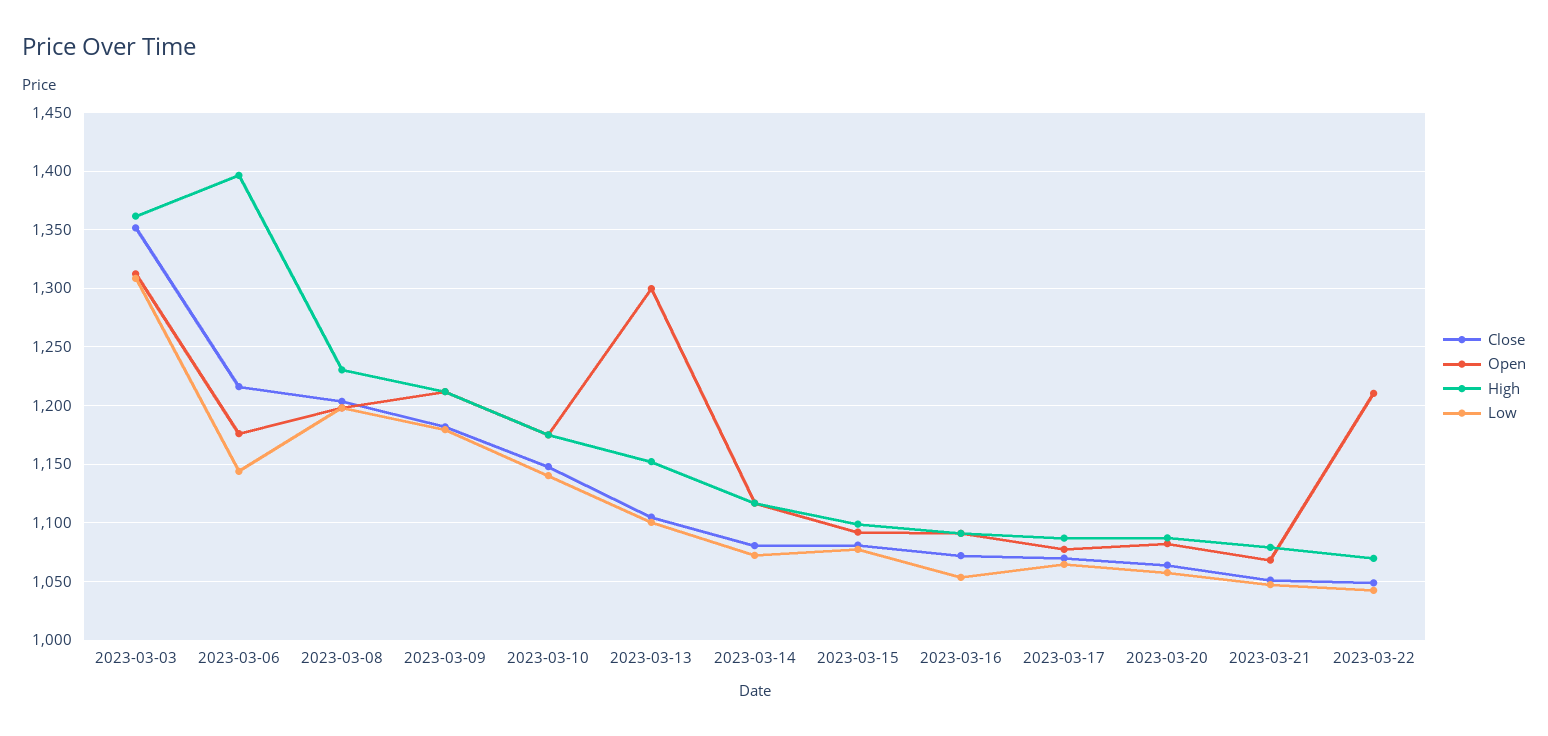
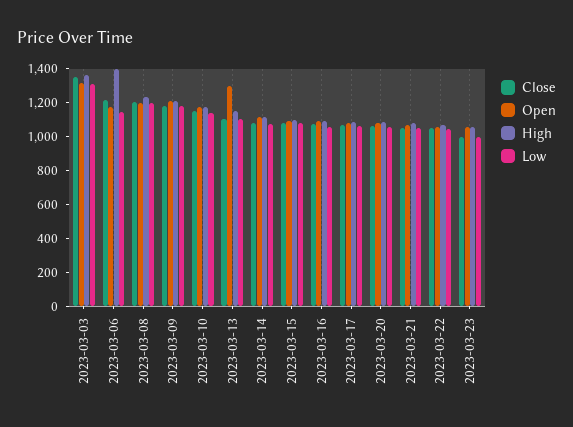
Open, 2023-03-22: 1210 -> 1050
Close, 2023-03-23: none -> 1000
Open, 2023-03-23: none -> 1050
High, 2023-03-23: none -> 1050
Low, 2023-03-23: none -> 1000

